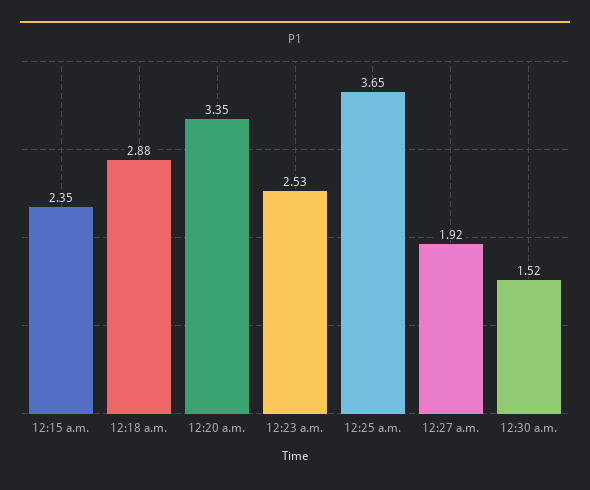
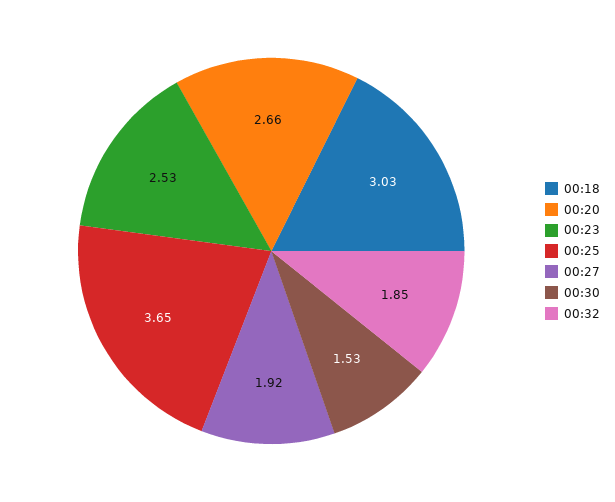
12:15 a.m.: 2.35 -> none
12:18 a.m.: 2.88 -> 3.03
12:20 a.m.: 3.35 -> 2.66
12:30 a.m.: 1.52 -> 1.53
00:32: none -> 1.85

